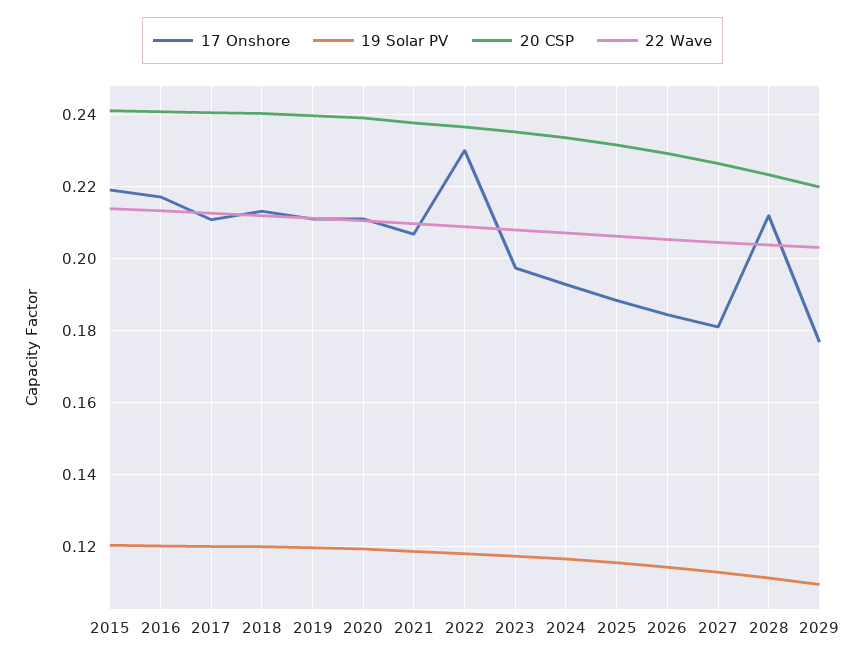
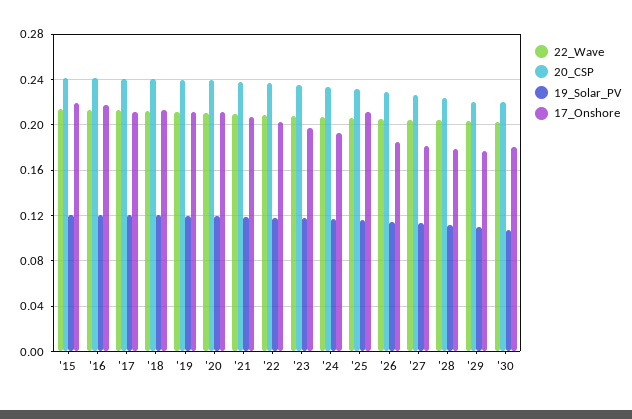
17 Onshore, 2022: 0.23 -> 0.2
17 Onshore, 2025: 0.188 -> 0.21
17 Onshore, 2028: 0.212 -> 0.18
22 Wave, '30: none -> 0.2
20 CSP, '30: none -> 0.22
19 Solar PV, '30: none -> 0.11
17 Onshore, '30: none -> 0.18

